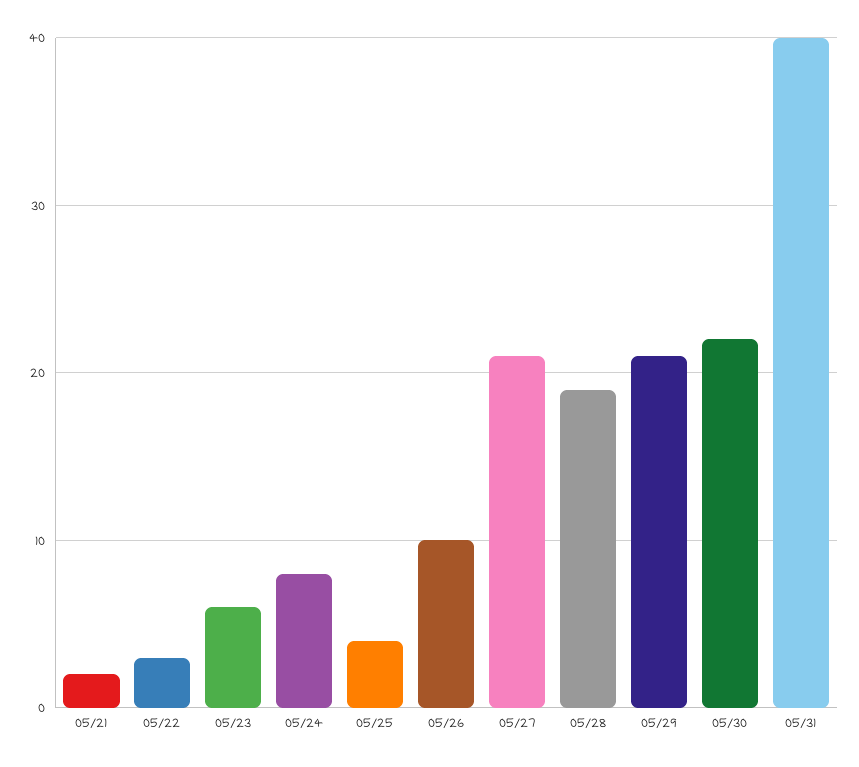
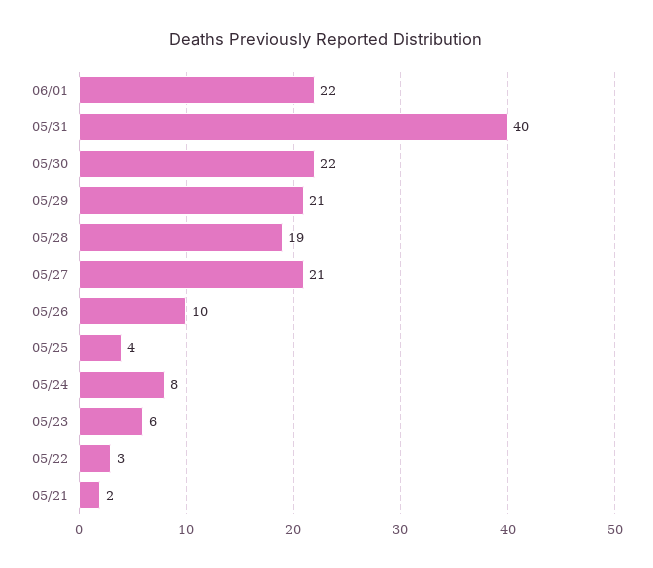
06/01: none -> 22

